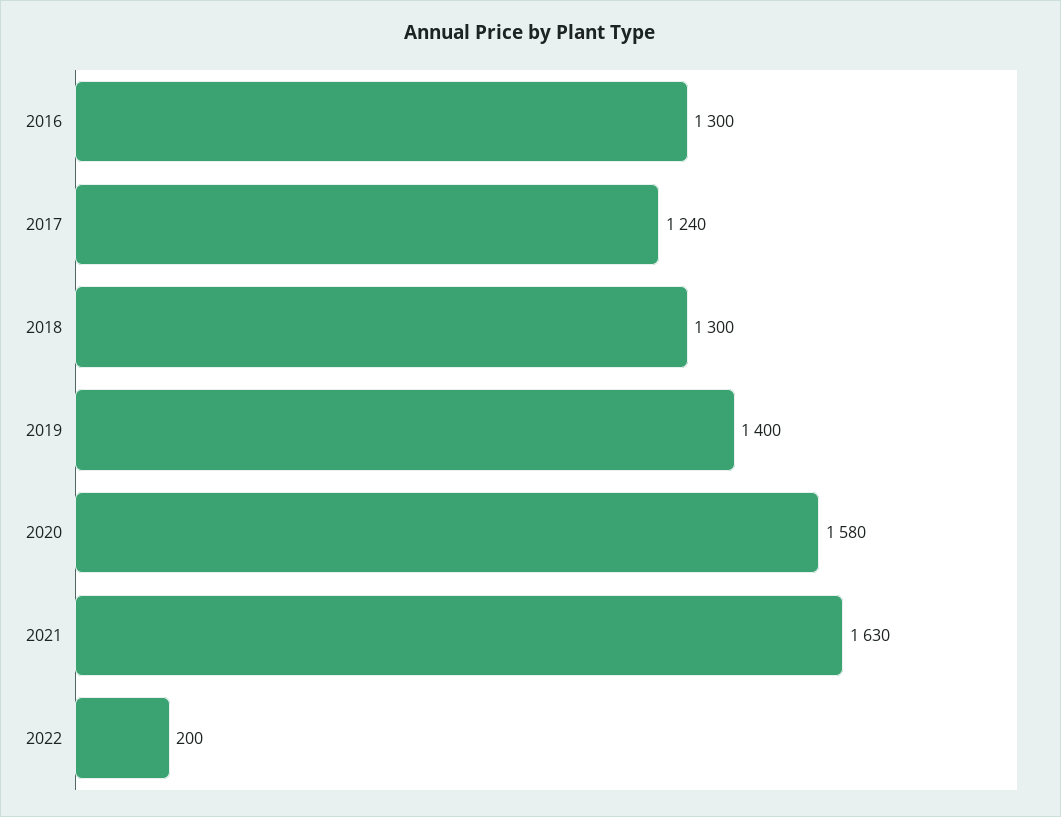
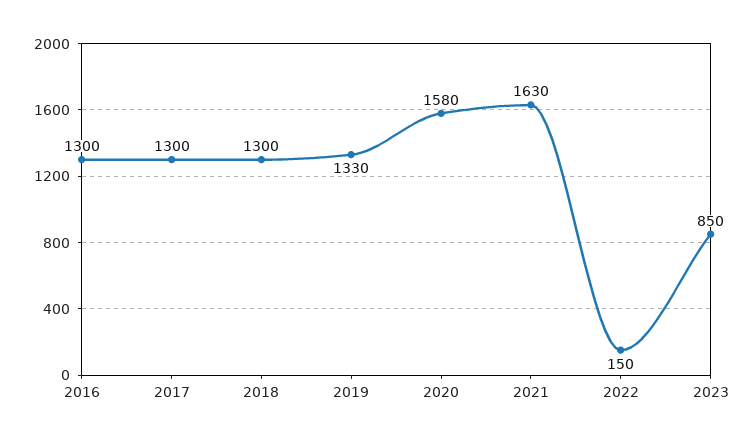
2017: 1240 -> 1300
2019: 1400 -> 1330
2022: 200 -> 150
2023: none -> 850

